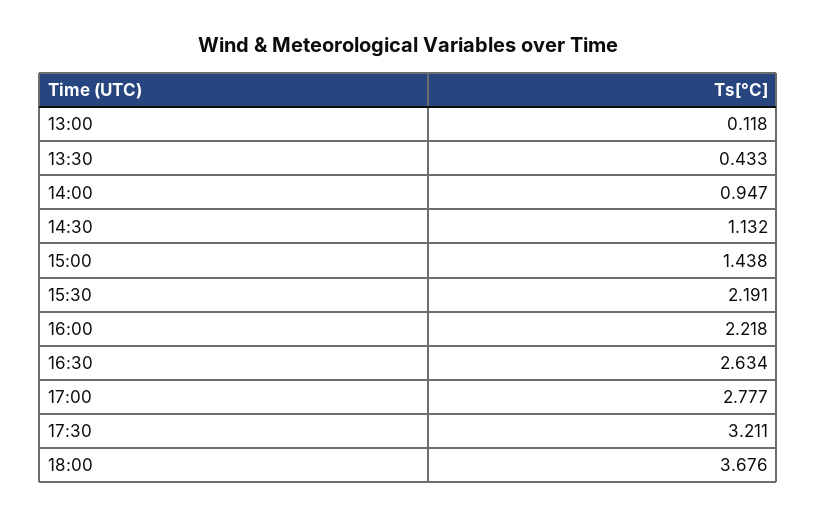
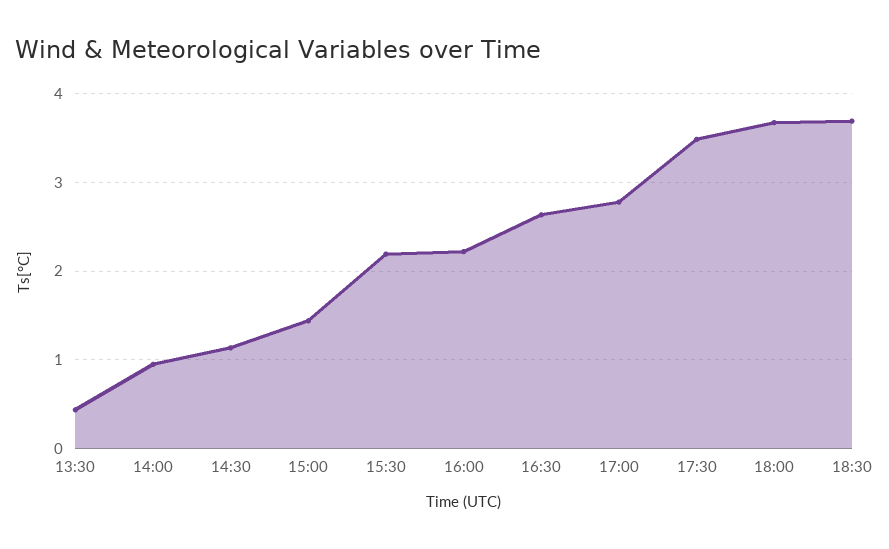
13:00: 0.118 -> none
17:30: 3.211 -> 3.5
18:30: none -> 3.7

